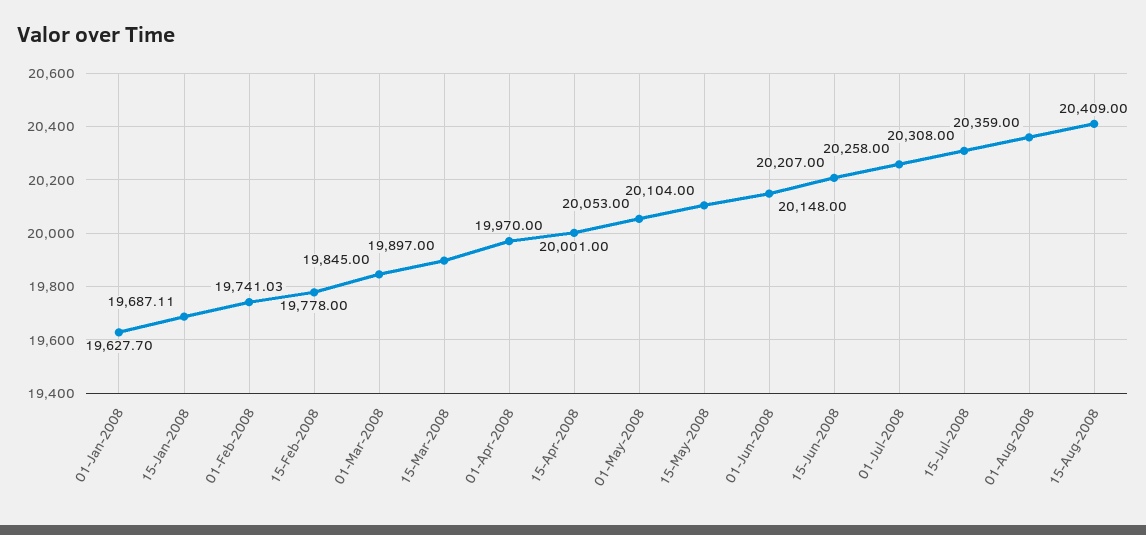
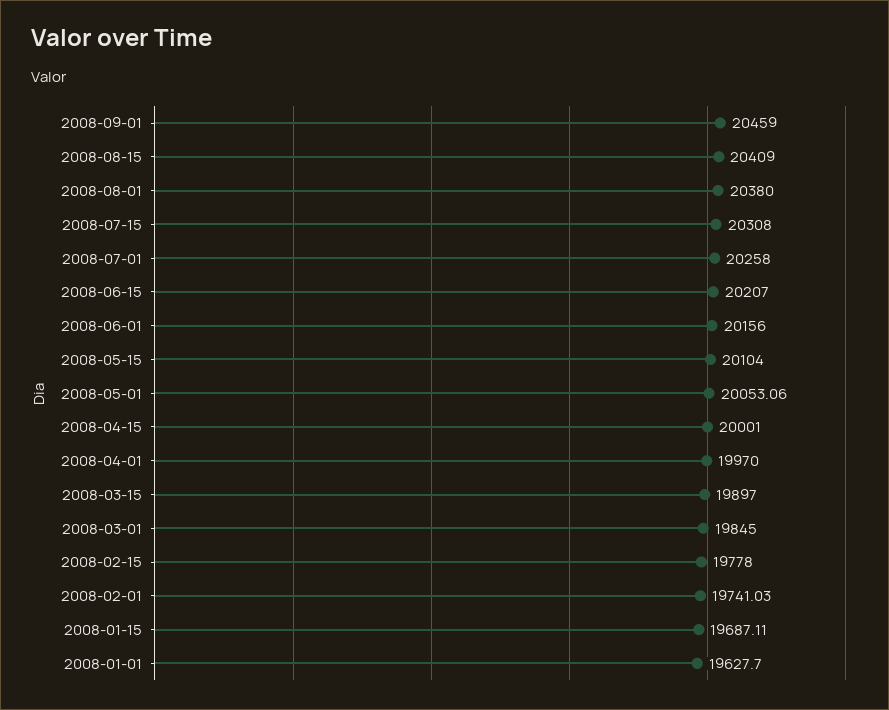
01-May-2008: 20053 -> 20053.06
01-Jun-2008: 20148 -> 20156
01-Aug-2008: 20359 -> 20380
2008-09-01: none -> 20459

